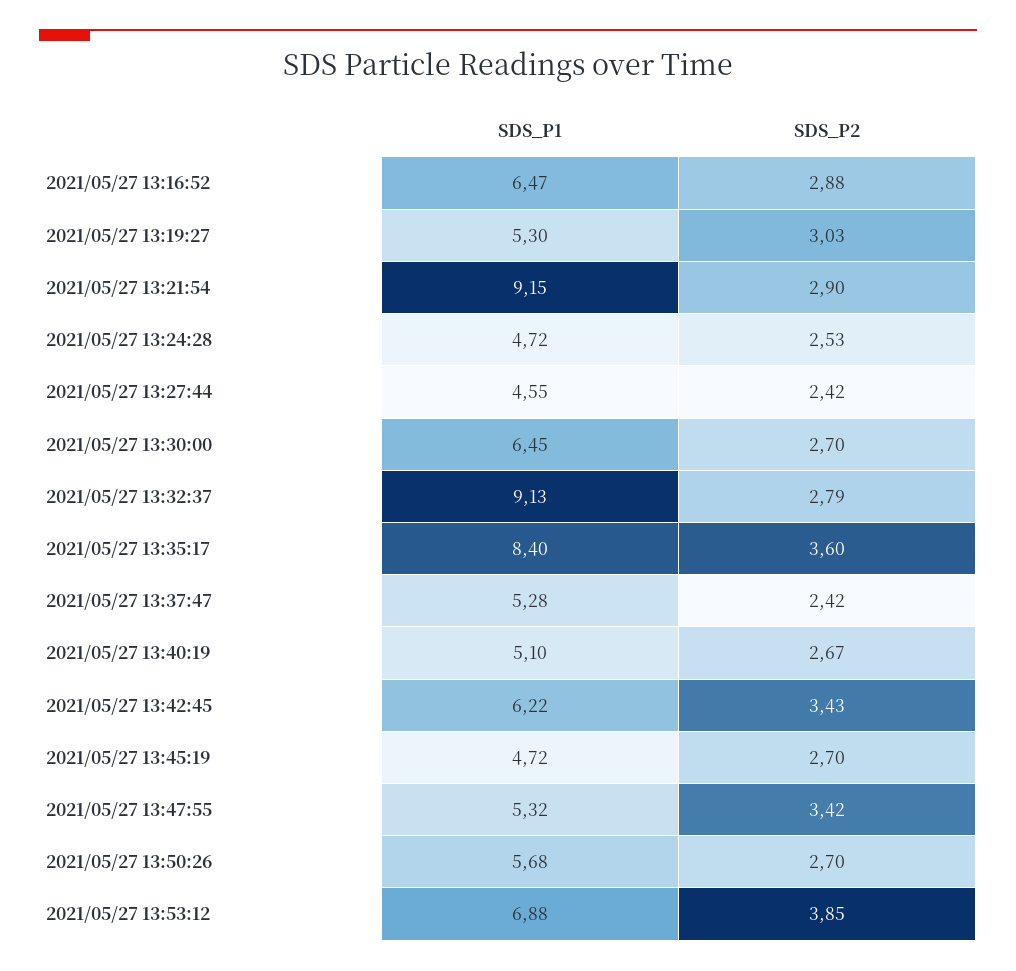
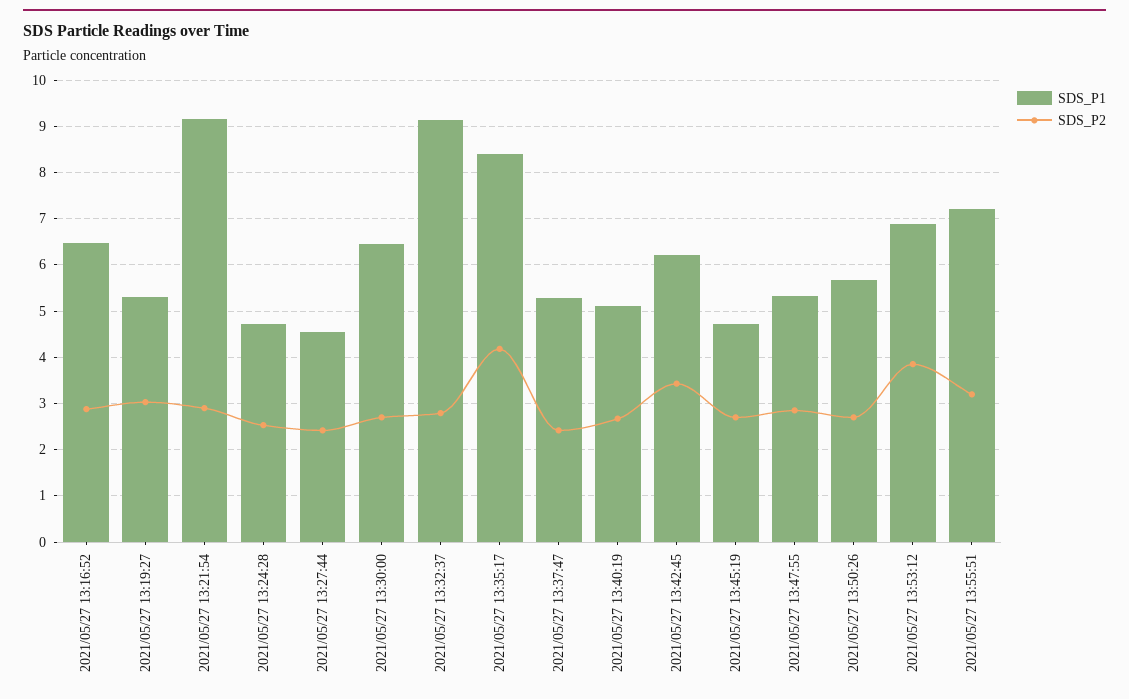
SDS_P2, 2021/05/27 13:35:17: 3.6 -> 4.2
SDS_P2, 2021/05/27 13:47:55: 3.42 -> 2.8
SDS_P1, 2021/05/27 13:55:51: none -> 7.2
SDS_P2, 2021/05/27 13:55:51: none -> 3.2

